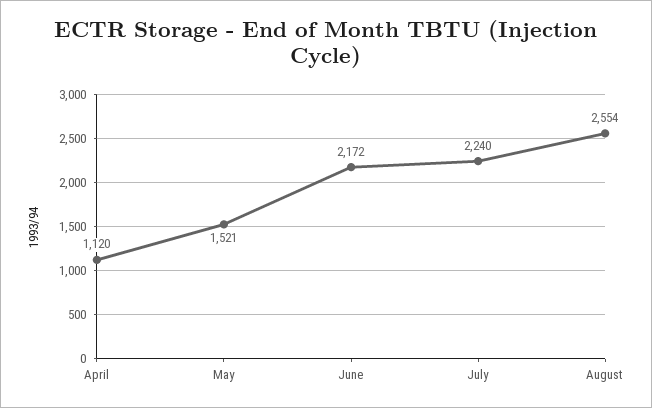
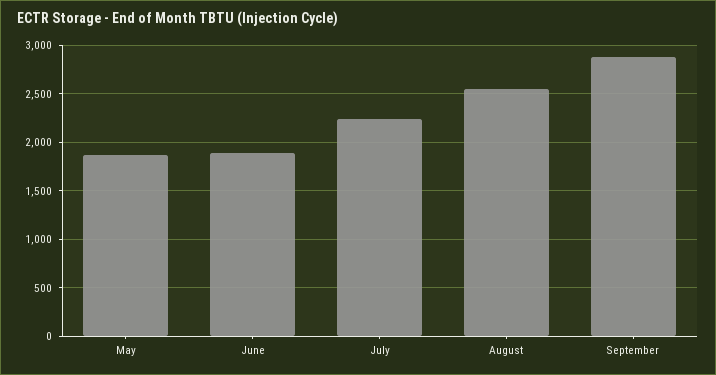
April: 1120 -> none
May: 1521 -> 1900
June: 2172 -> 1900
September: none -> 2900

